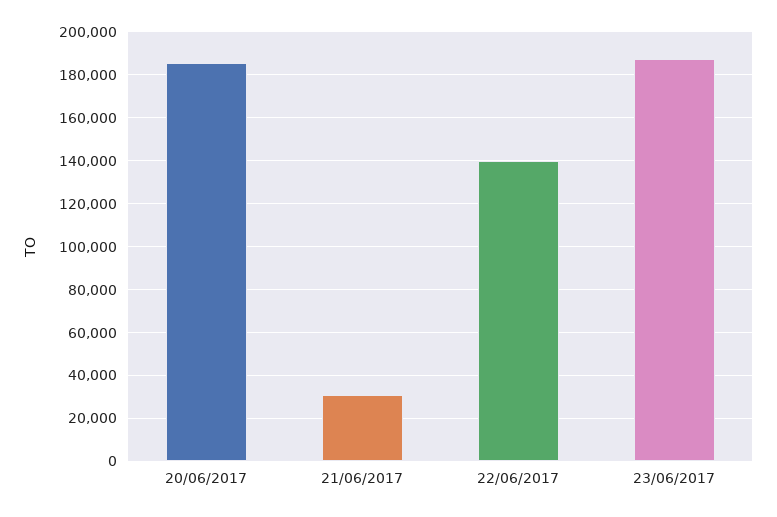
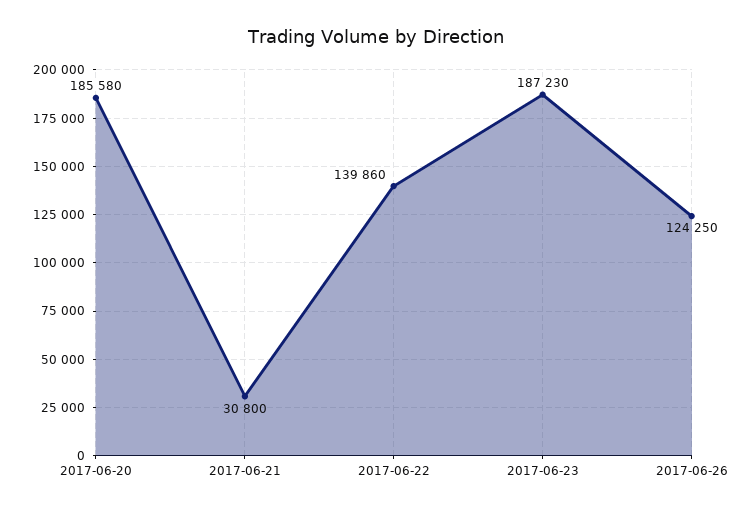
2017-06-26: none -> 124250

